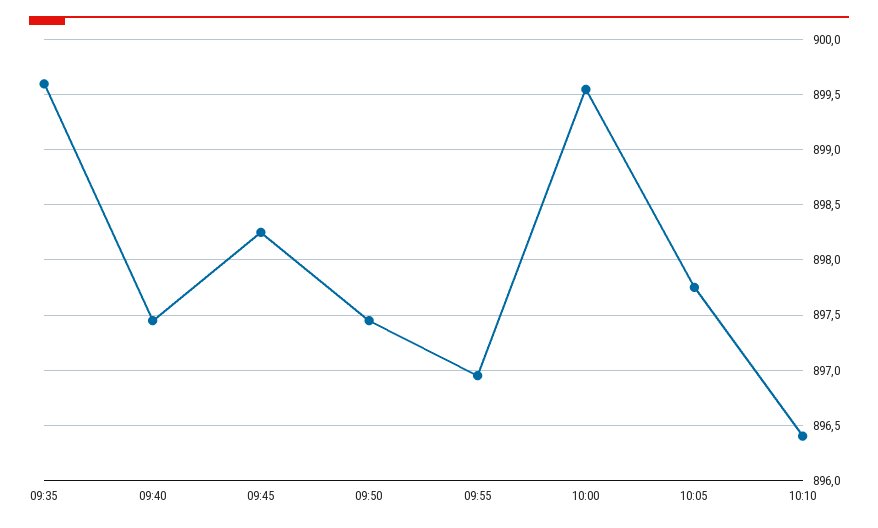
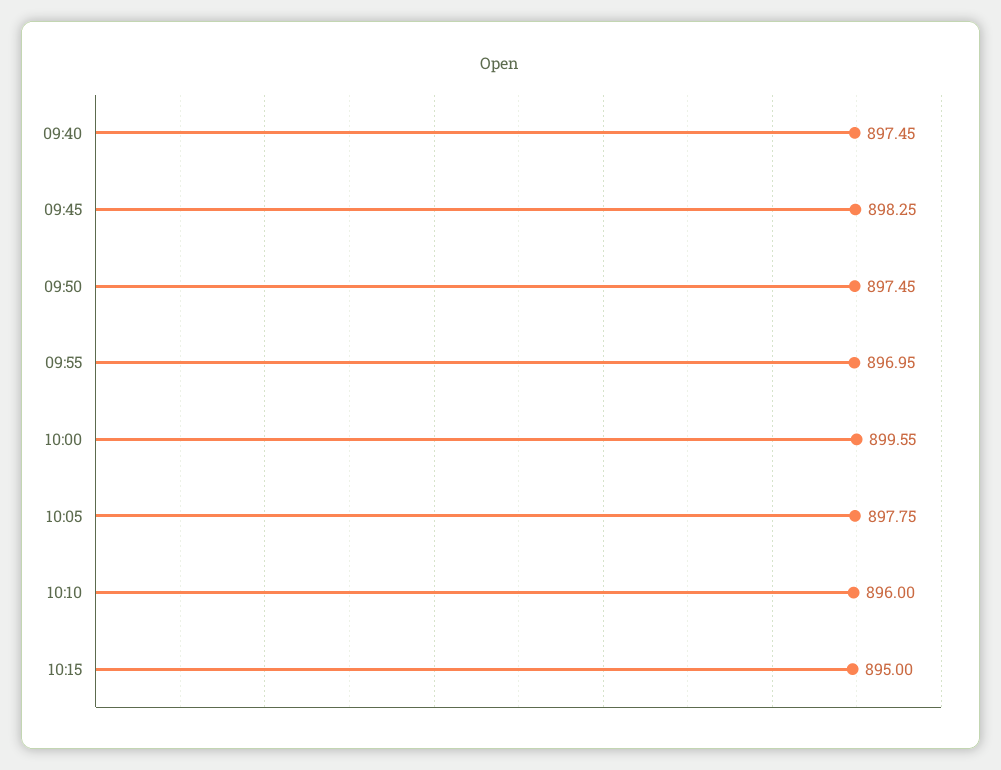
09:35: 899.6 -> none
10:10: 896.4 -> 896
10:15: none -> 895

